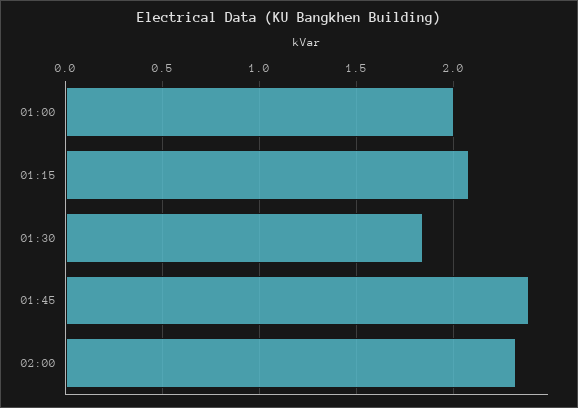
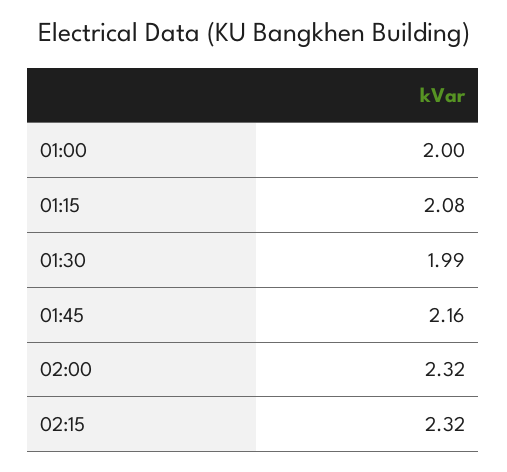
01:30: 1.85 -> 1.99
01:45: 2.4 -> 2.16
02:15: none -> 2.32

